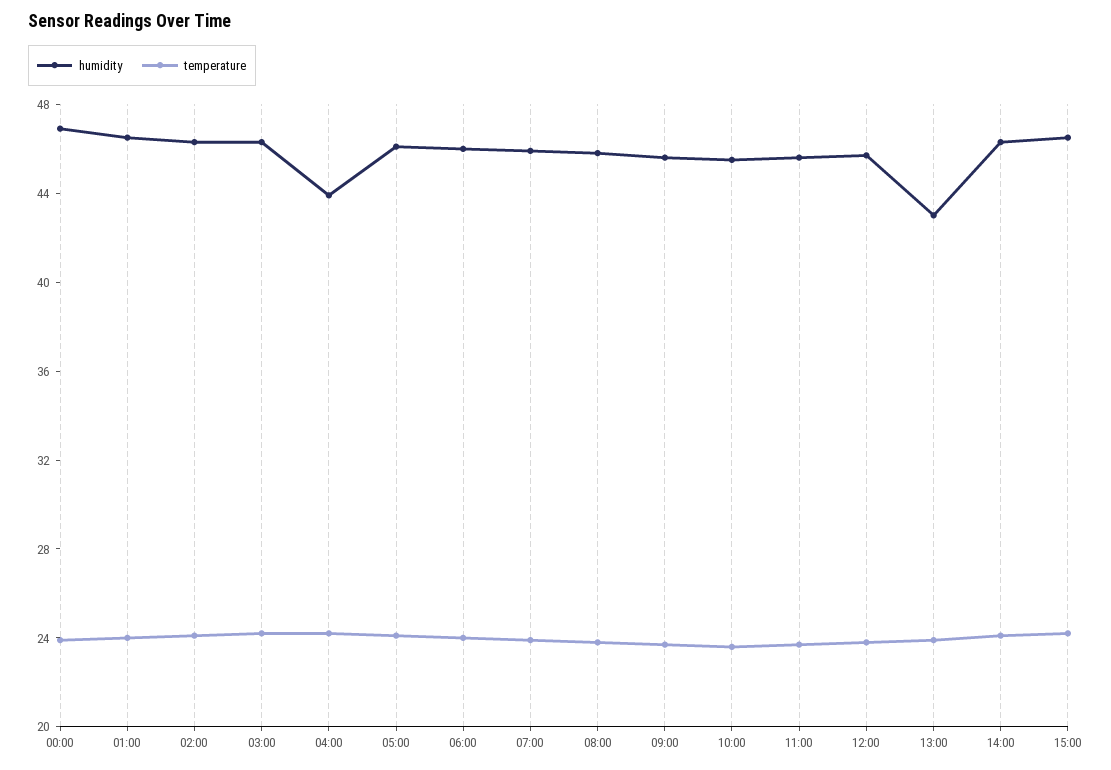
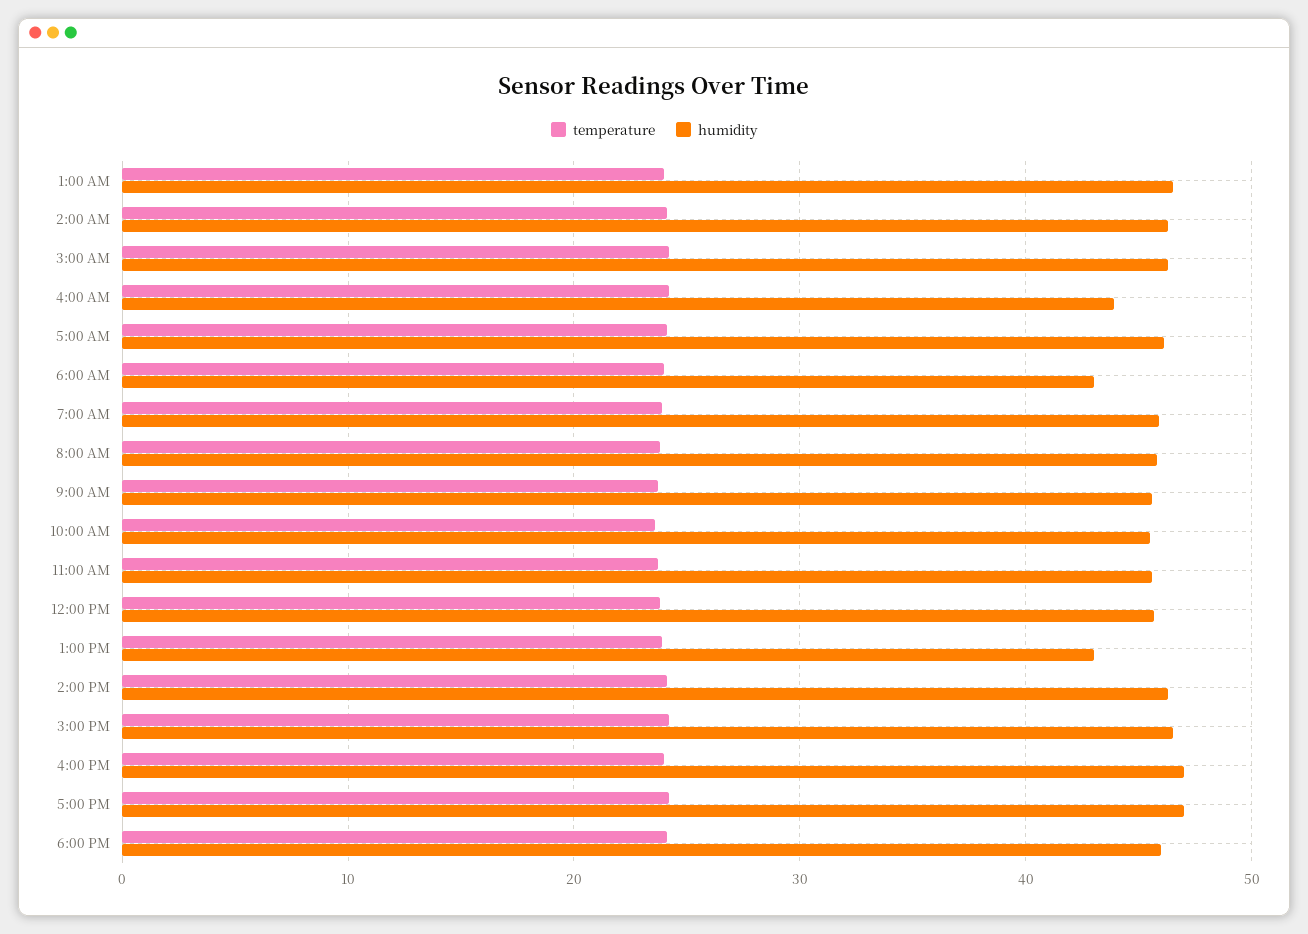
humidity, 00:00: 47 -> none
temperature, 00:00: 24 -> none
humidity, 06:00: 46 -> 43
temperature, 4:00 PM: none -> 24
humidity, 4:00 PM: none -> 47
temperature, 5:00 PM: none -> 24
humidity, 5:00 PM: none -> 47
temperature, 6:00 PM: none -> 24
humidity, 6:00 PM: none -> 46

